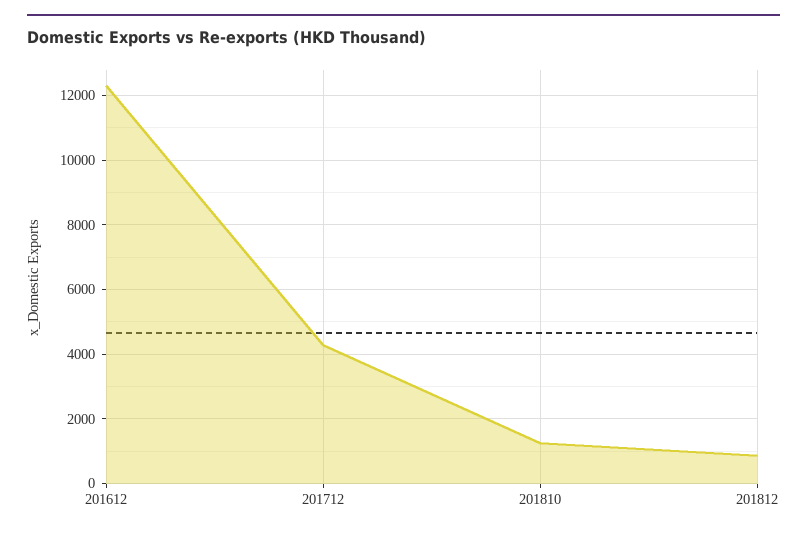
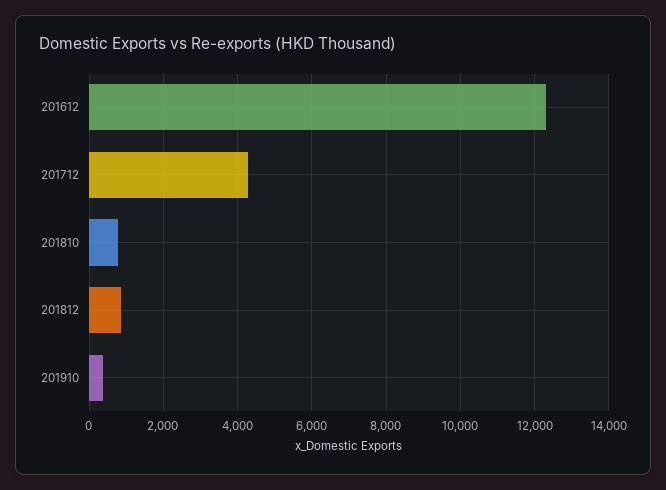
201810: 1200 -> 800
201910: none -> 400

